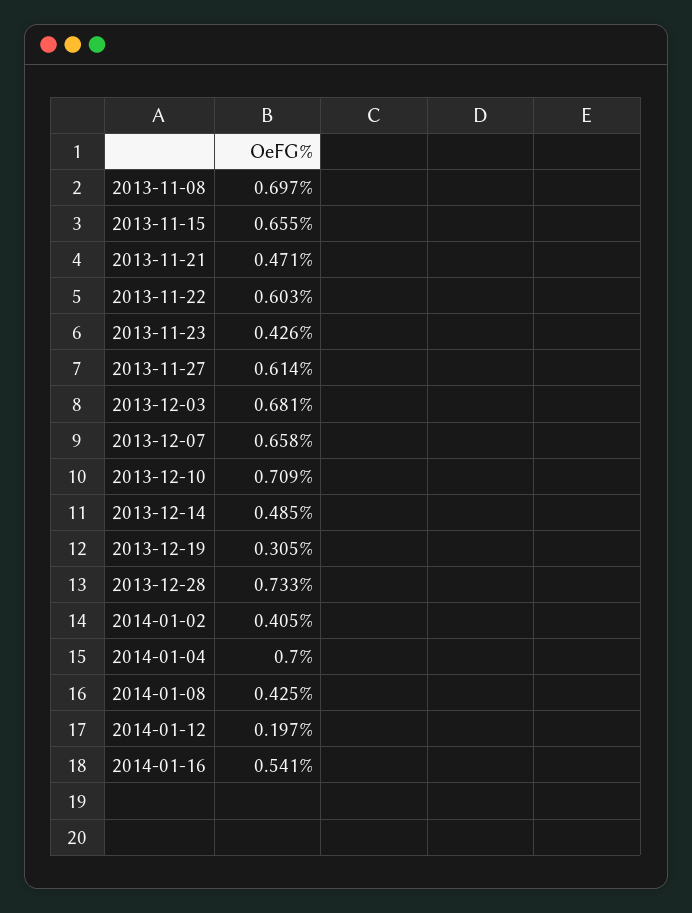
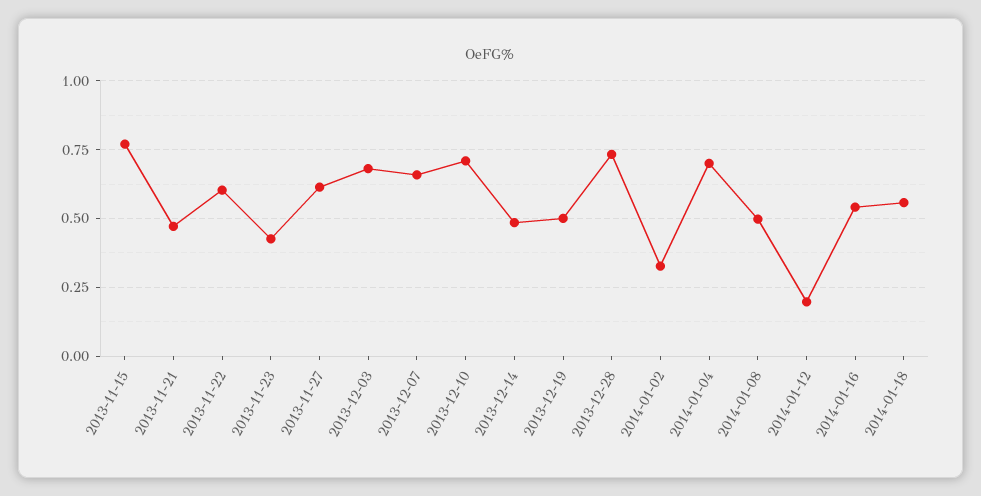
2013-11-08: 0.697 -> none
2013-11-15: 0.655 -> 0.775
2013-12-19: 0.305 -> 0.5
2014-01-02: 0.405 -> 0.325
2014-01-08: 0.425 -> 0.5
2014-01-18: none -> 0.55

